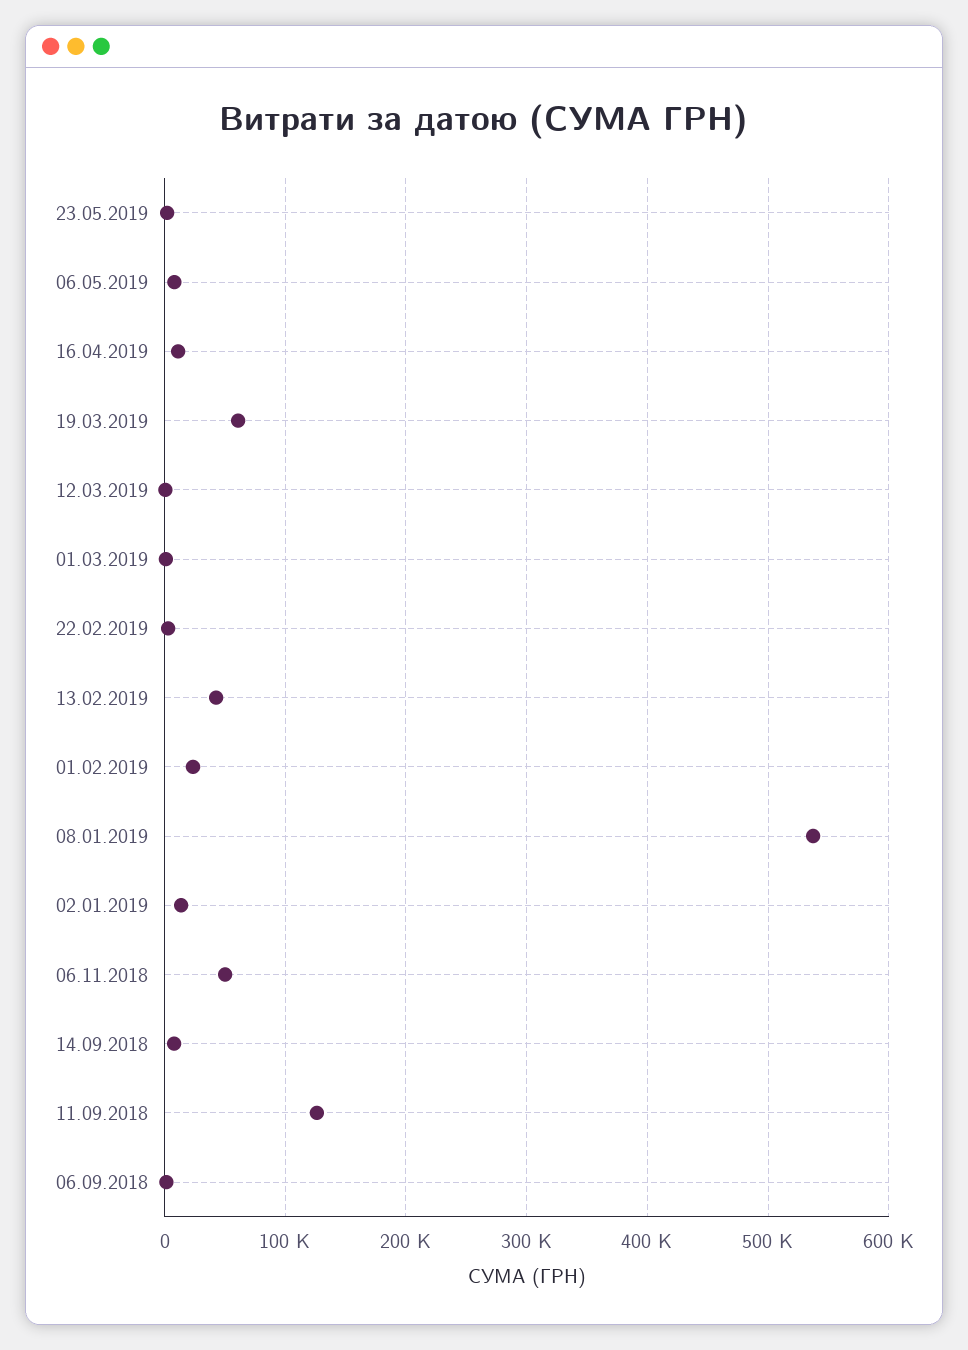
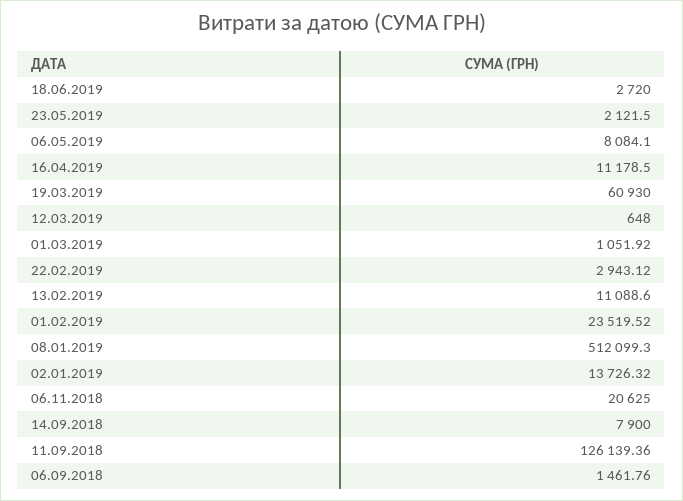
13.02.2019: 40000 -> 11088.6
08.01.2019: 540000 -> 512099.3
06.11.2018: 50000 -> 20625
18.06.2019: none -> 2720

